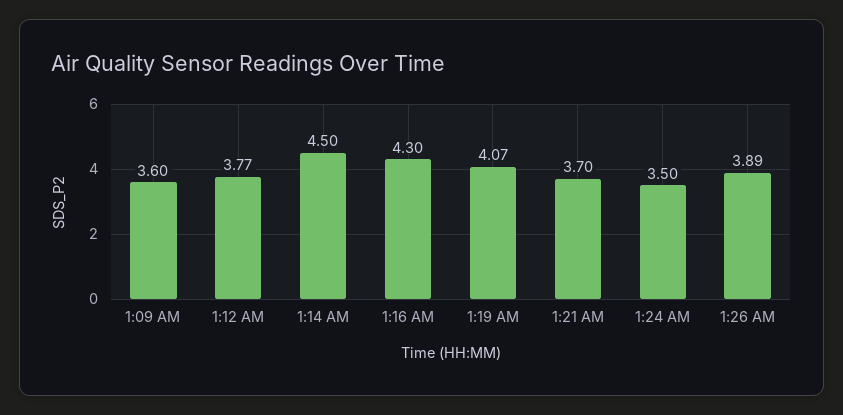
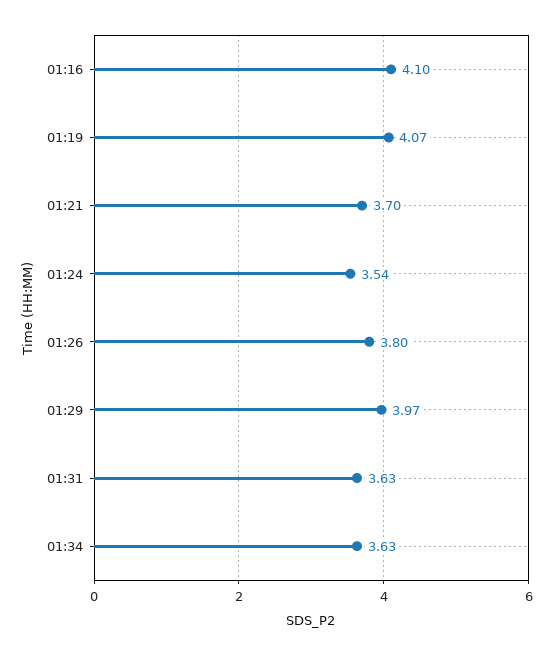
1:09 AM: 3.6 -> none
1:12 AM: 3.77 -> none
1:14 AM: 4.5 -> none
1:16 AM: 4.3 -> 4.1
1:24 AM: 3.5 -> 3.54
1:26 AM: 3.89 -> 3.8
01:29: none -> 3.97
01:31: none -> 3.63
01:34: none -> 3.63

